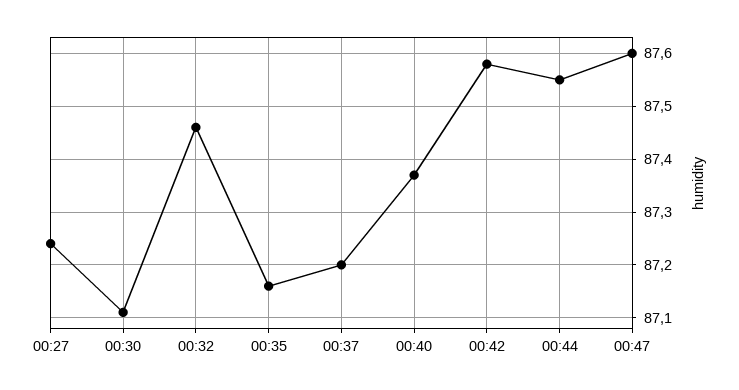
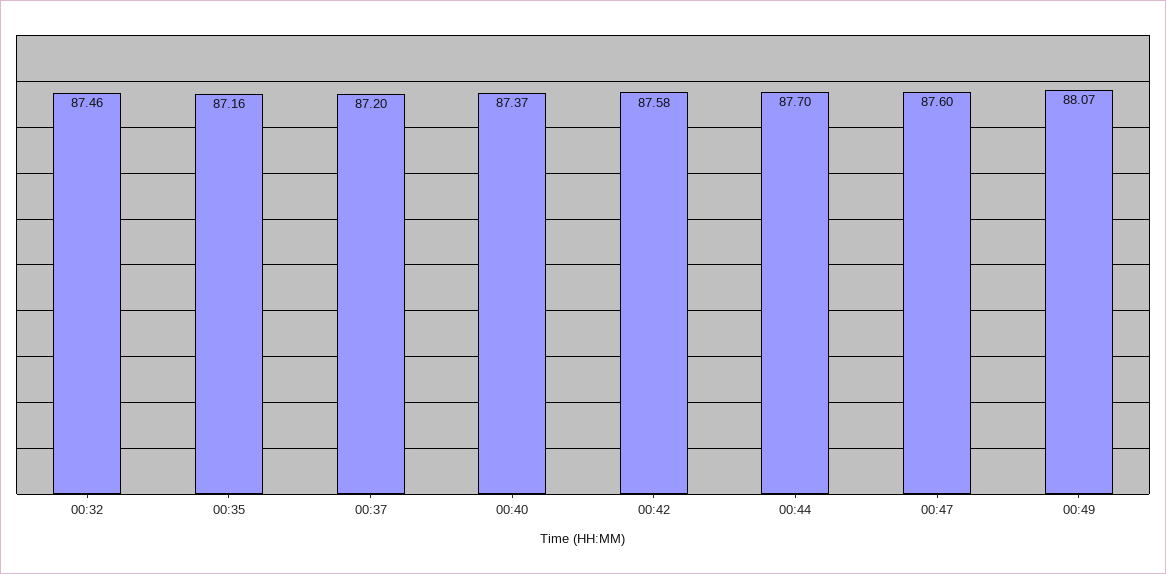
00:27: 87.25 -> none
00:30: 87.1 -> none
00:44: 87.55 -> 87.7
00:49: none -> 88.07

